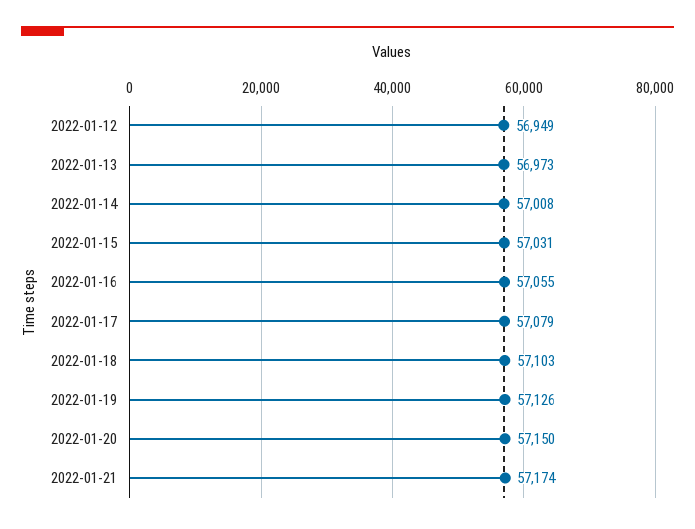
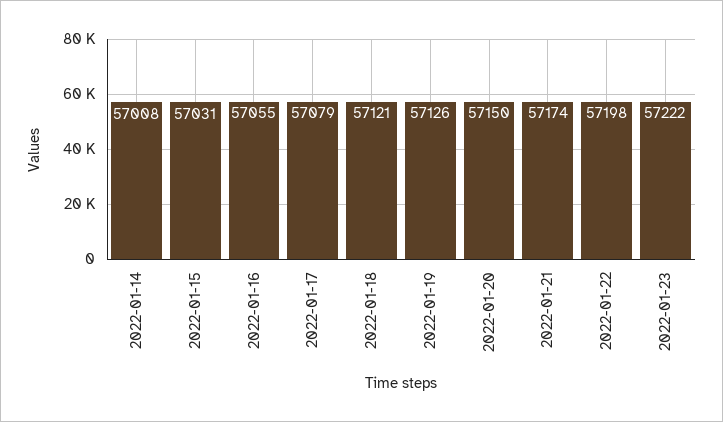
2022-01-12: 56949 -> none
2022-01-13: 56973 -> none
2022-01-18: 57103 -> 57121
2022-01-22: none -> 57198
2022-01-23: none -> 57222

